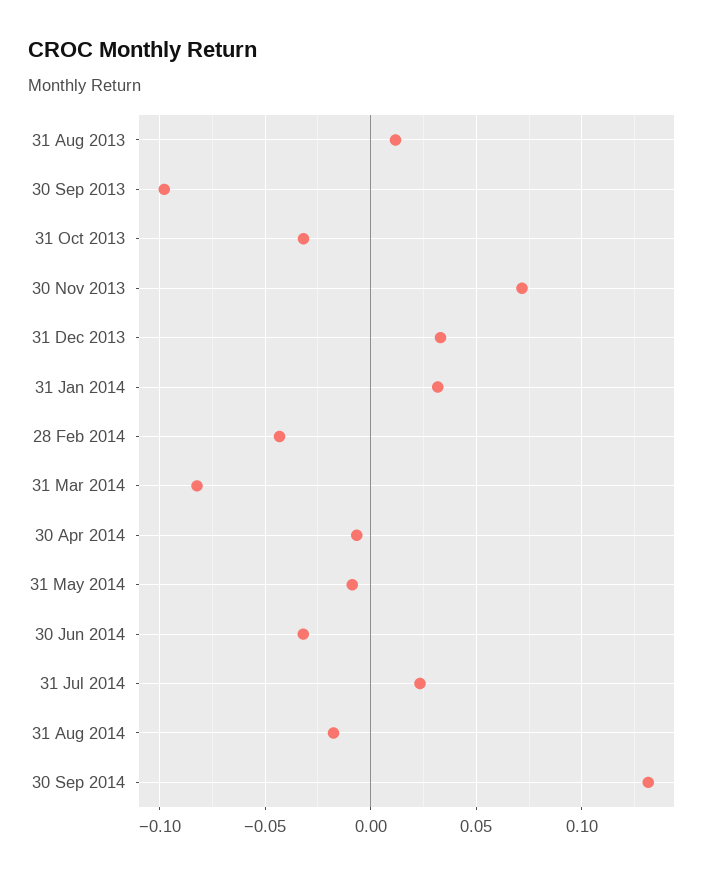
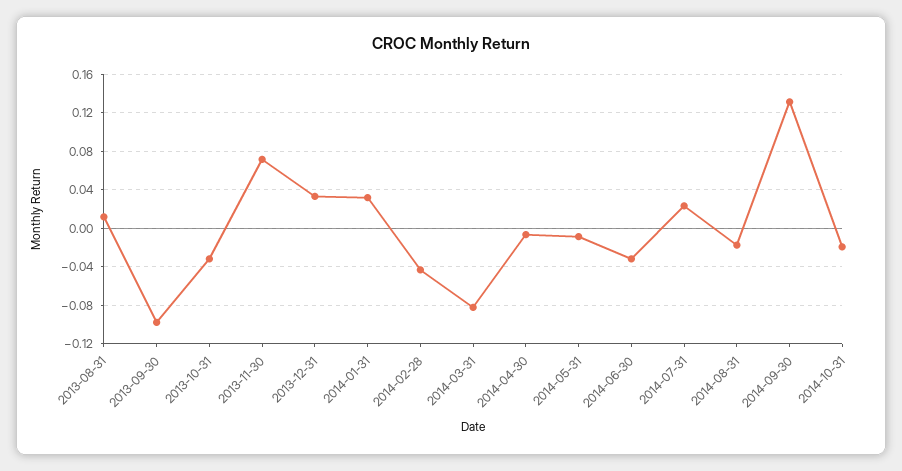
2014-10-31: none -> -0.02

